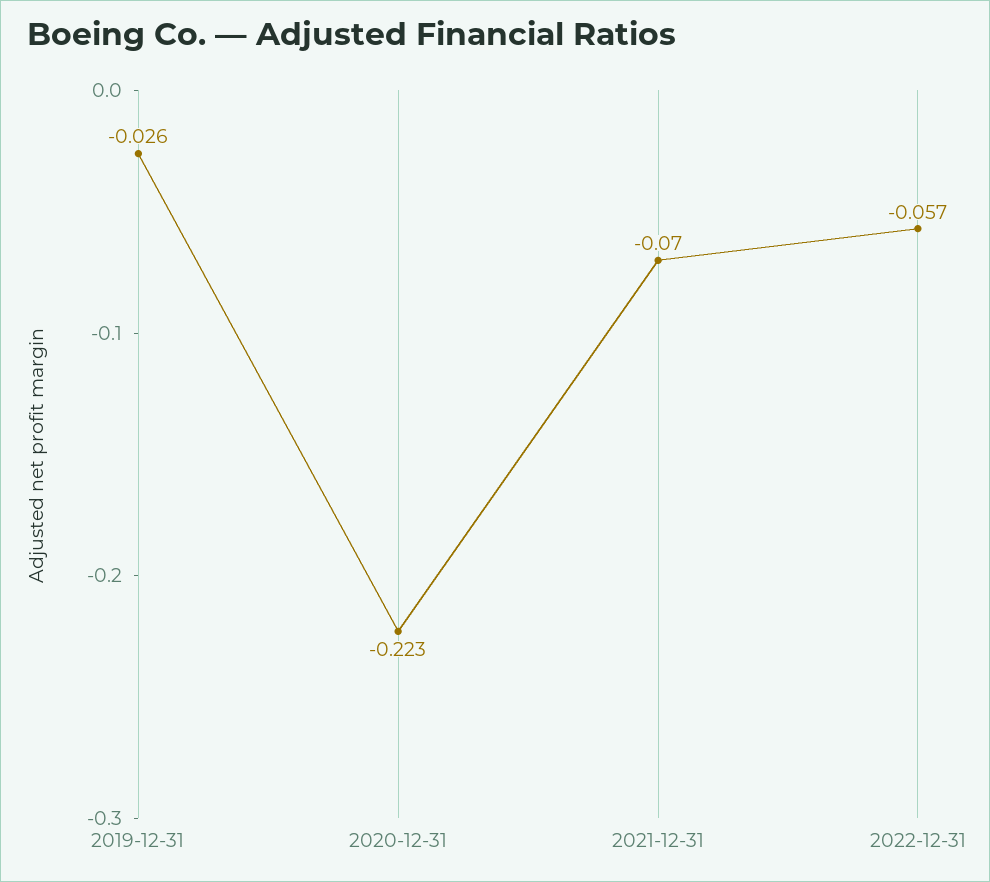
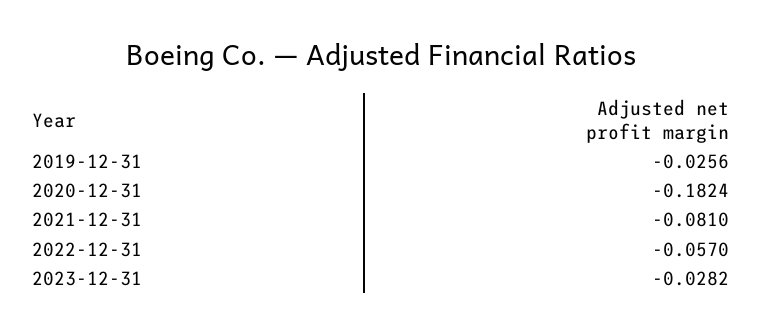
2020-12-31: -0.223 -> -0.1824
2021-12-31: -0.07 -> -0.081
2023-12-31: none -> -0.0282

